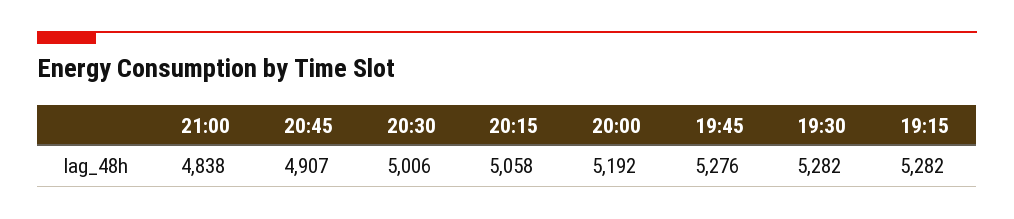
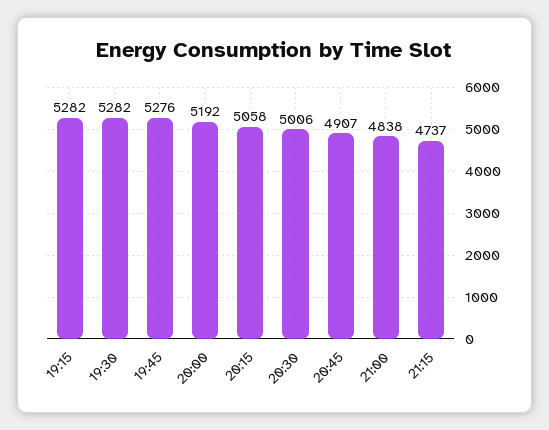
21:15: none -> 4737

